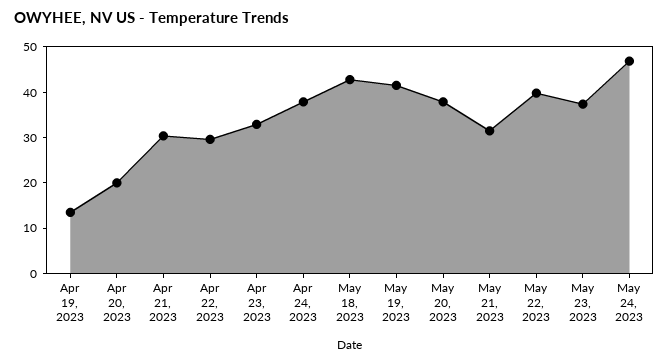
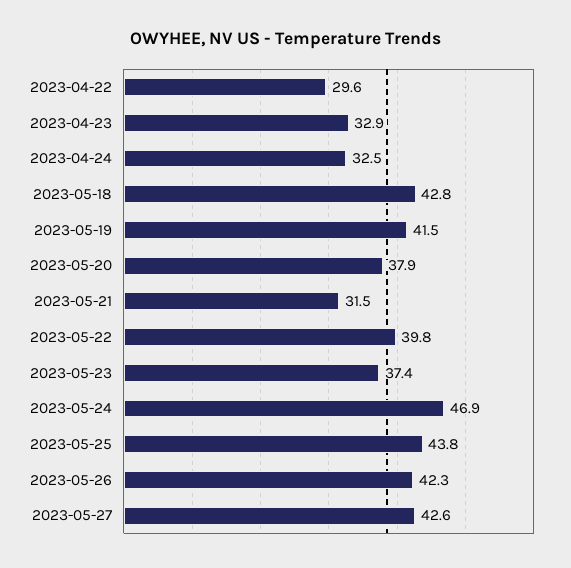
Apr 19, 2023: 14 -> none
Apr 20, 2023: 20 -> none
Apr 21, 2023: 30 -> none
Apr 24, 2023: 38 -> 32.5
2023-05-25: none -> 43.8
2023-05-26: none -> 42.3
2023-05-27: none -> 42.6

